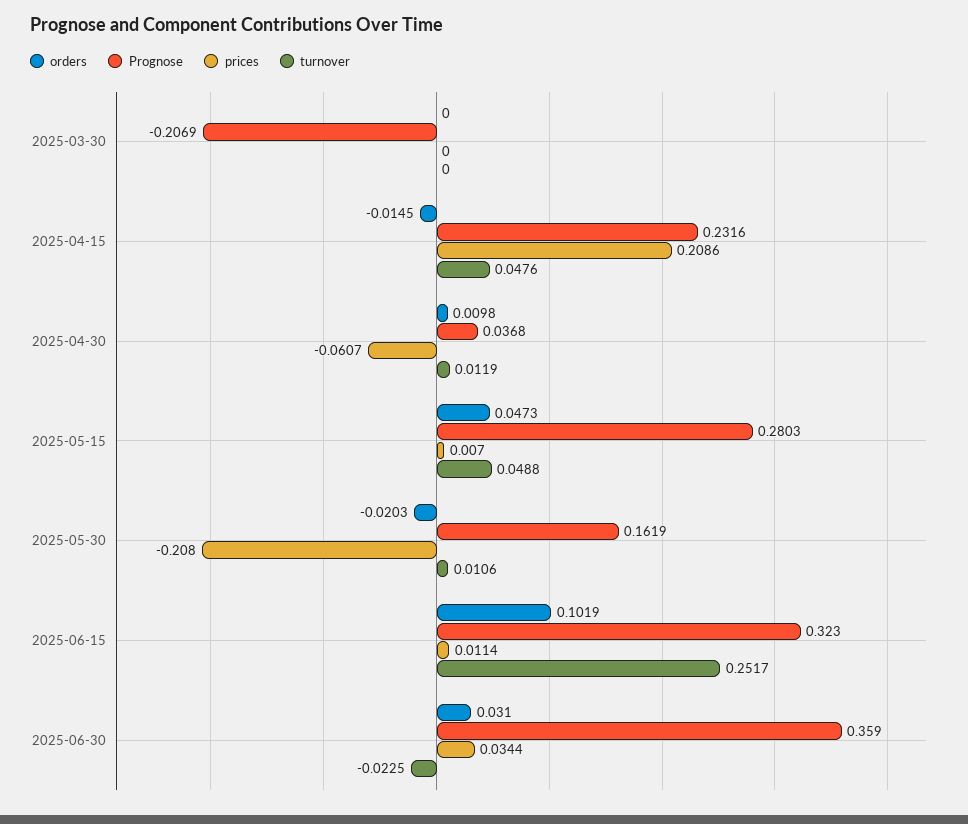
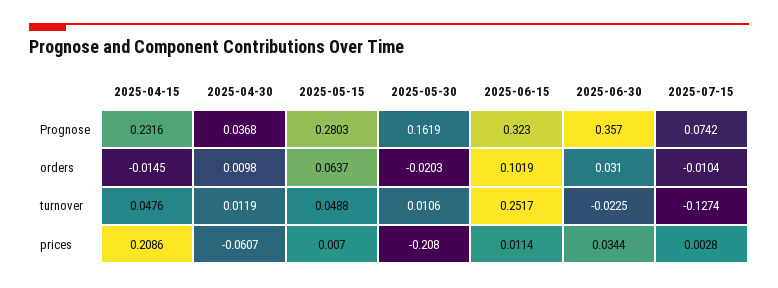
orders, 2025-03-30: 0 -> none
Prognose, 2025-03-30: -0.2069 -> none
prices, 2025-03-30: 0 -> none
turnover, 2025-03-30: 0 -> none
orders, 2025-05-15: 0.0473 -> 0.0637
Prognose, 2025-06-30: 0.359 -> 0.357
Prognose, 2025-07-15: none -> 0.0742
orders, 2025-07-15: none -> -0.0104
turnover, 2025-07-15: none -> -0.1274
prices, 2025-07-15: none -> 0.0028

